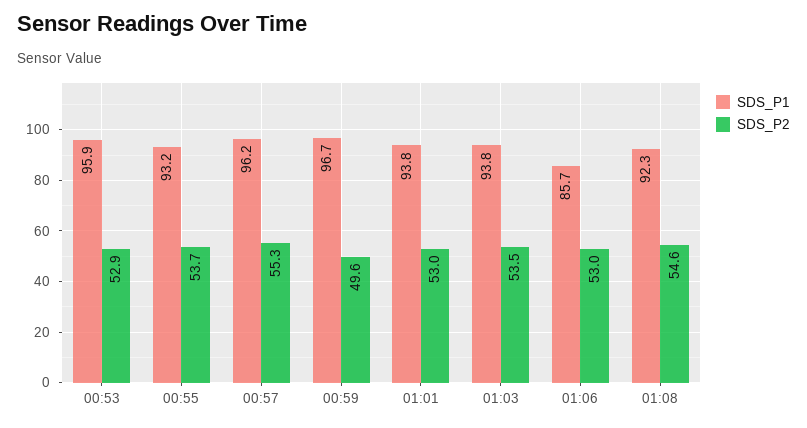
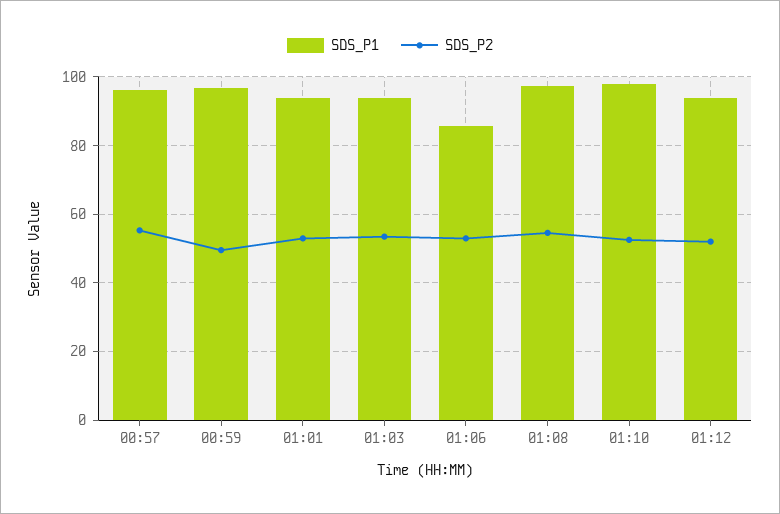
SDS_P1, 00:53: 95.9 -> none
SDS_P2, 00:53: 52.9 -> none
SDS_P1, 00:55: 93.2 -> none
SDS_P2, 00:55: 53.7 -> none
SDS_P1, 01:08: 92.3 -> 98
SDS_P1, 01:10: none -> 98
SDS_P2, 01:10: none -> 52
SDS_P1, 01:12: none -> 94
SDS_P2, 01:12: none -> 52

